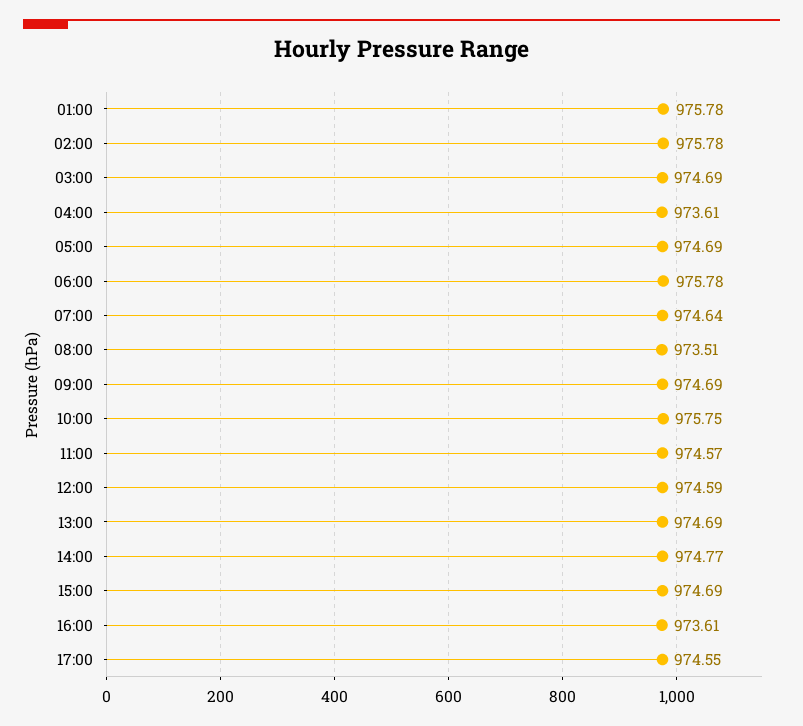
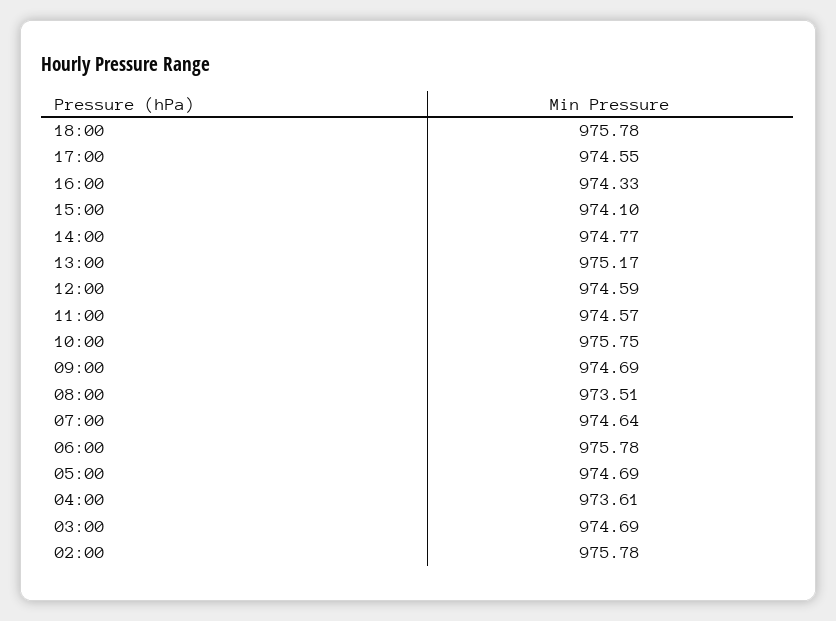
01:00: 975.78 -> none
13:00: 974.69 -> 975.17
15:00: 974.69 -> 974.1
16:00: 973.61 -> 974.33
18:00: none -> 975.78

